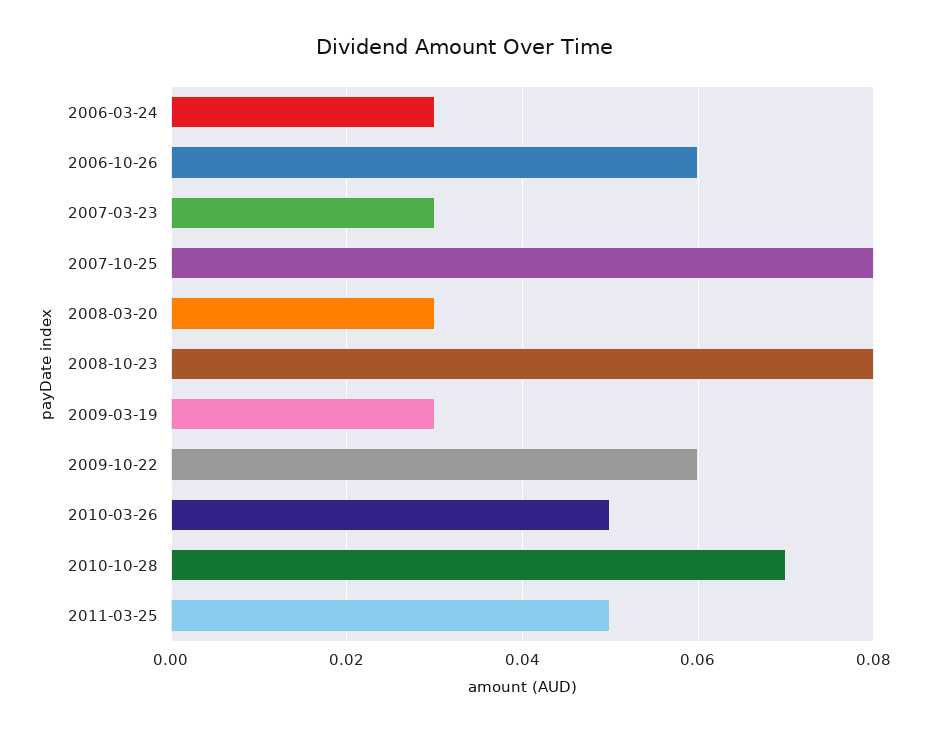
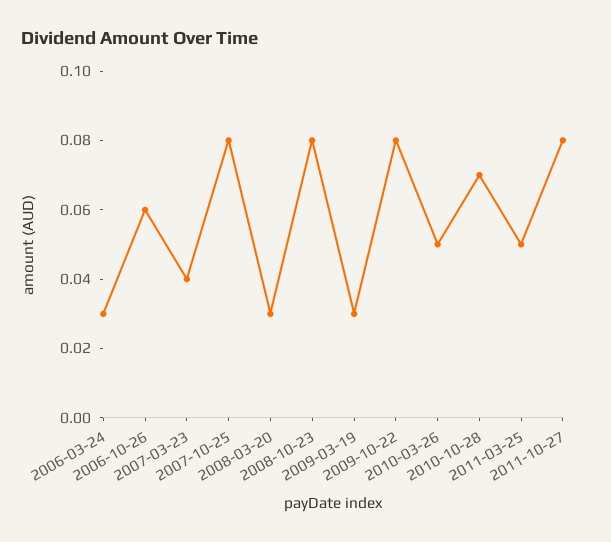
2007-03-23: 0.03 -> 0.04
2009-10-22: 0.06 -> 0.08
2011-10-27: none -> 0.08

